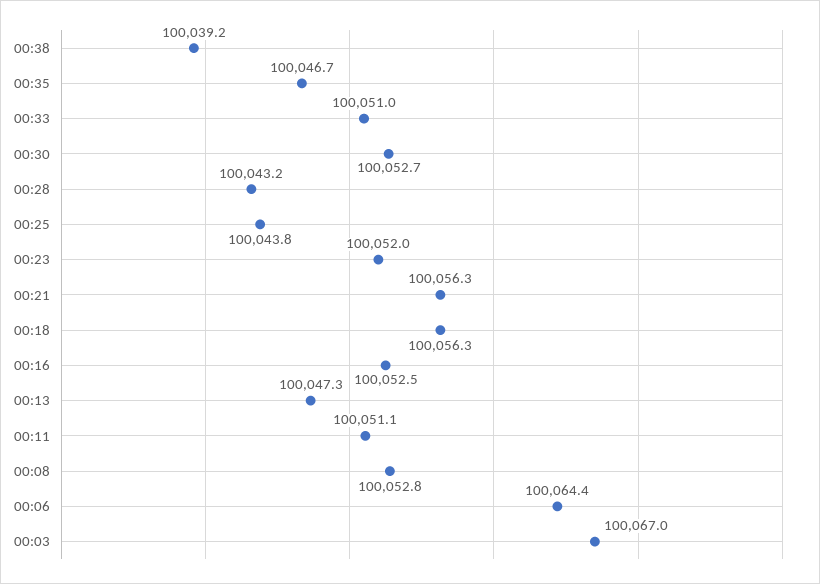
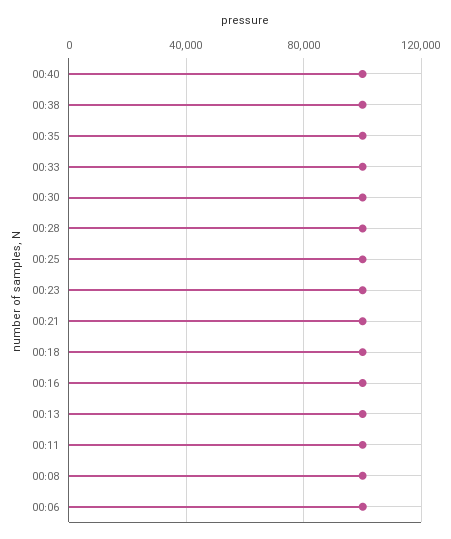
00:03: 100067 -> none
00:40: none -> 100000

